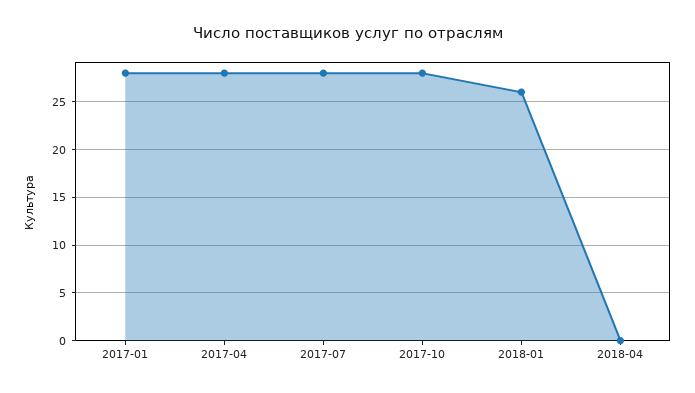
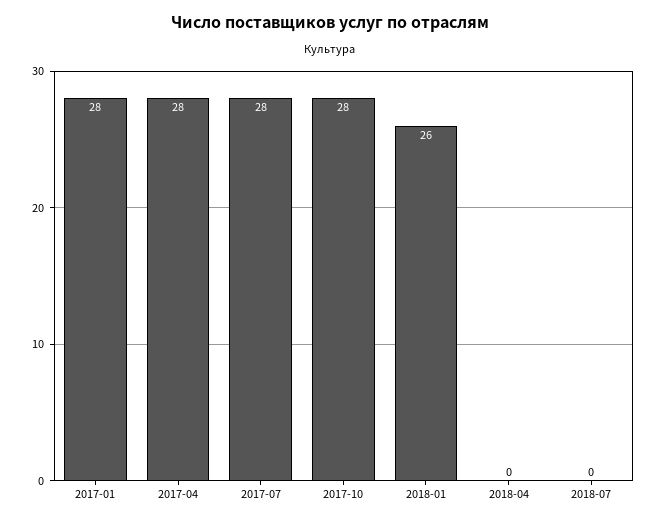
2018-07: none -> 0

